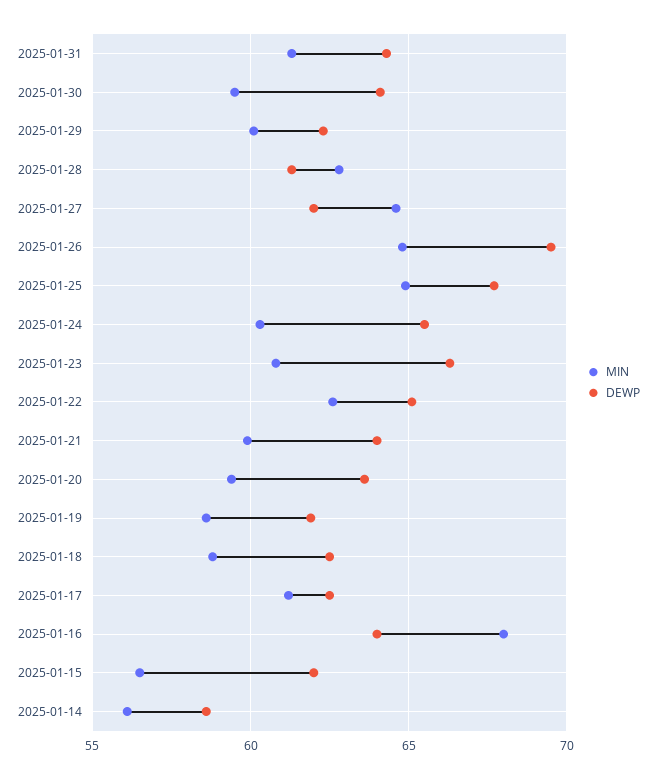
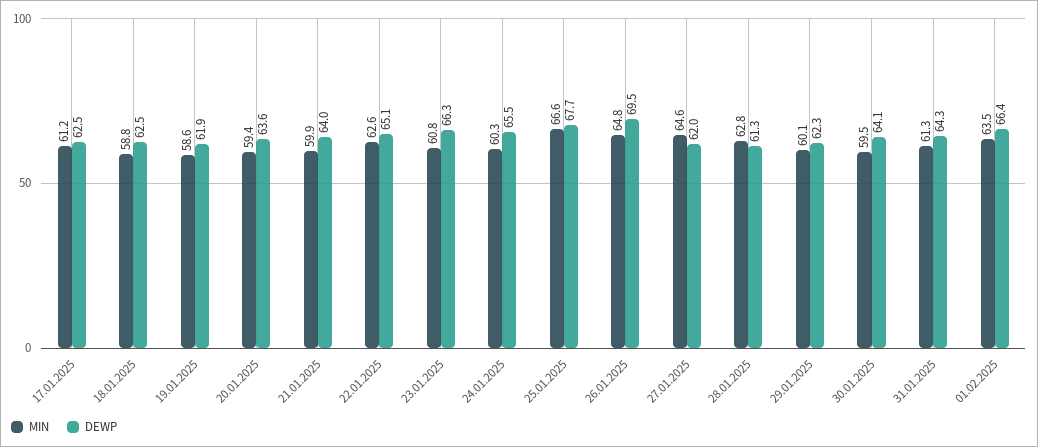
MIN, 2025-01-25: 65 -> 66.6
MIN, 2025-01-16: 68 -> none
DEWP, 2025-01-16: 64 -> none
MIN, 2025-01-15: 56.5 -> none
DEWP, 2025-01-15: 62 -> none
MIN, 2025-01-14: 56 -> none
DEWP, 2025-01-14: 58.5 -> none
MIN, 01.02.2025: none -> 63.5
DEWP, 01.02.2025: none -> 66.4

